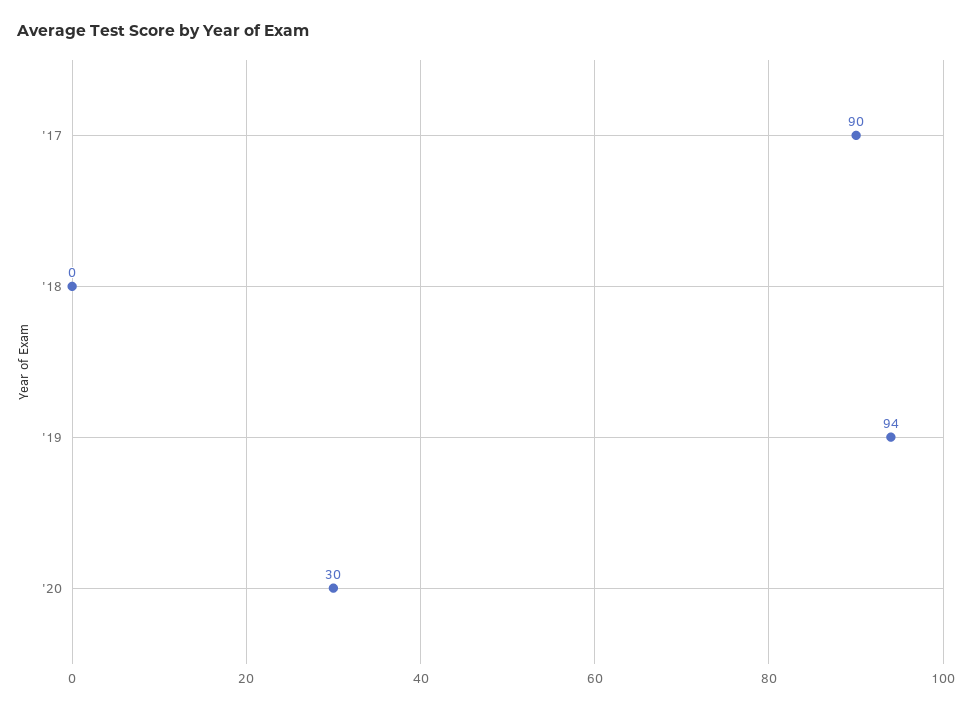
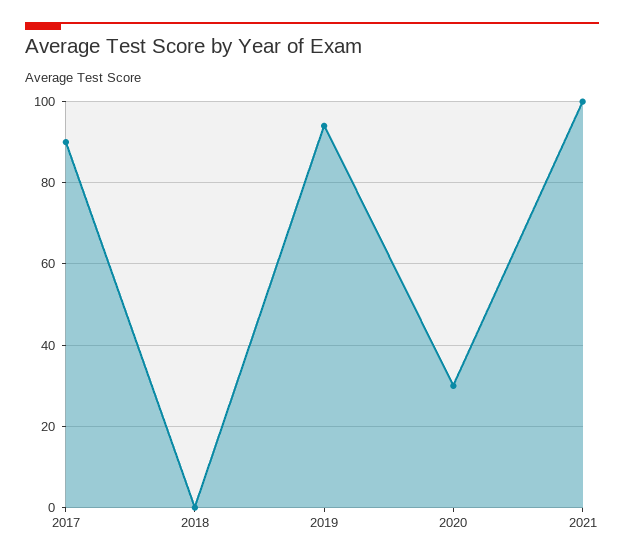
2021: none -> 100

